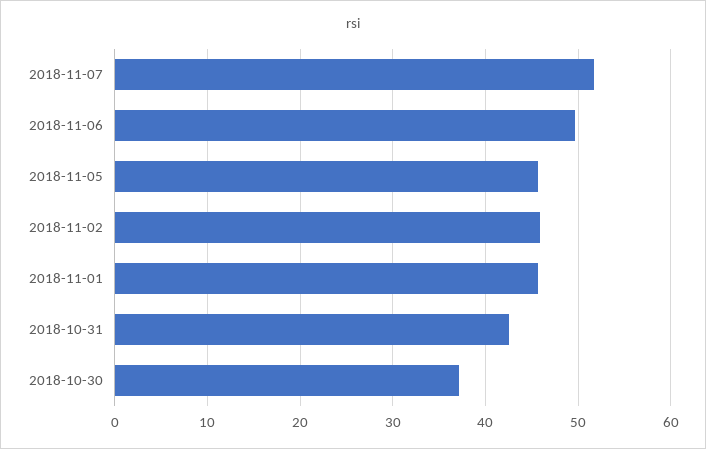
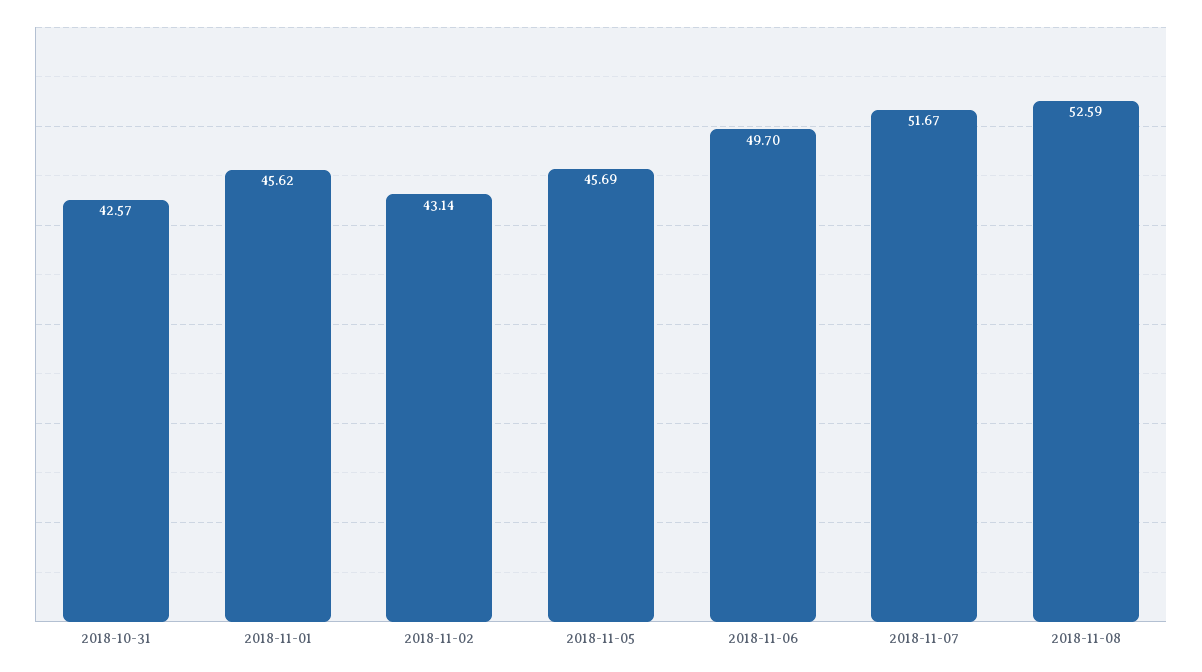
2018-11-02: 46 -> 43.14
2018-10-30: 37 -> none
2018-11-08: none -> 52.59

